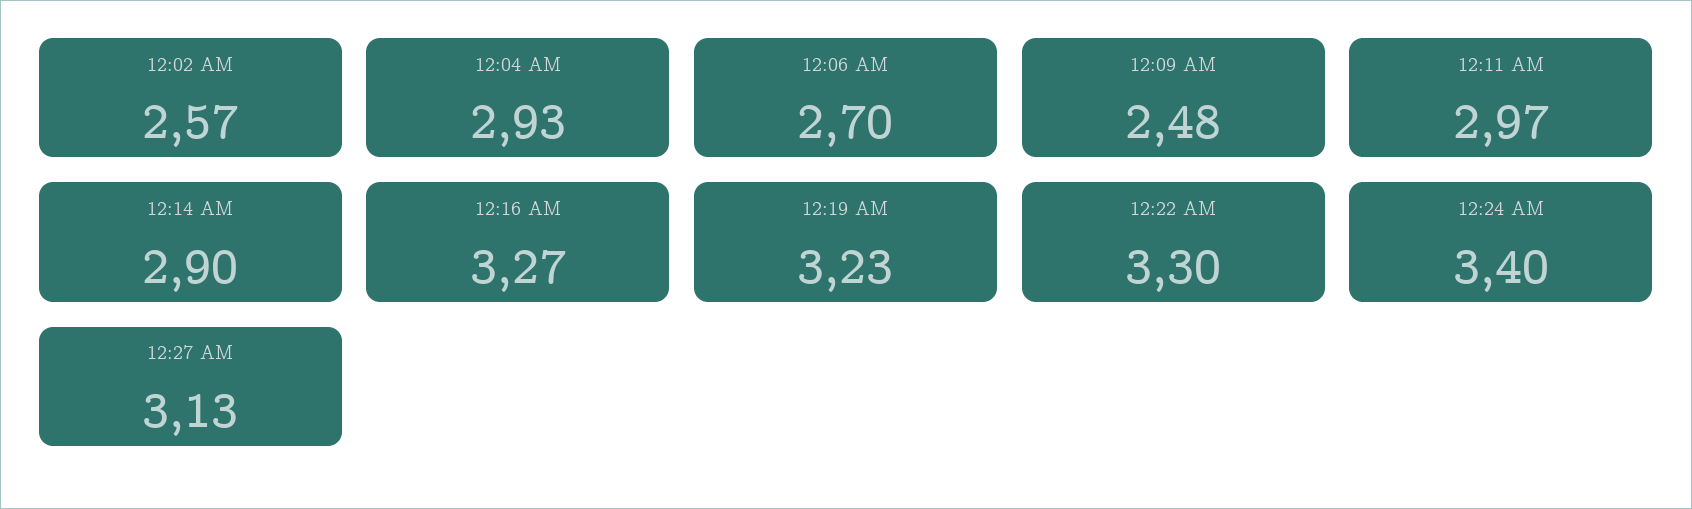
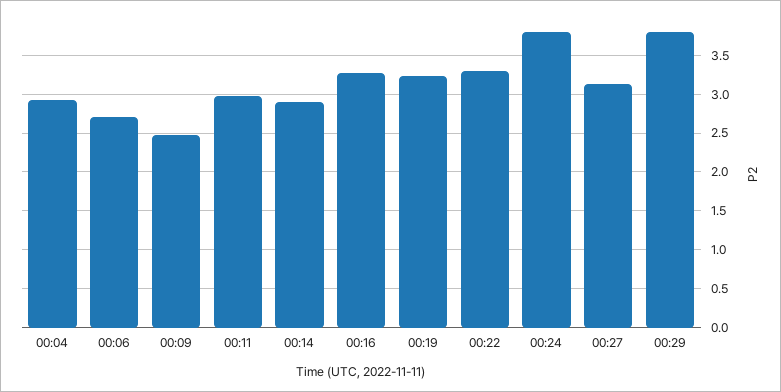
12:02 AM: 2.57 -> none
12:24 AM: 3.4 -> 3.8
00:29: none -> 3.8

